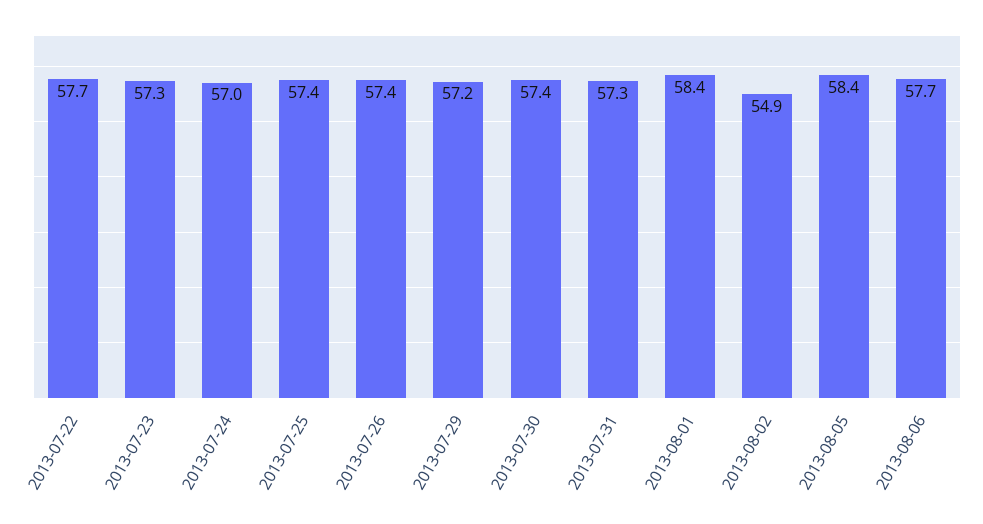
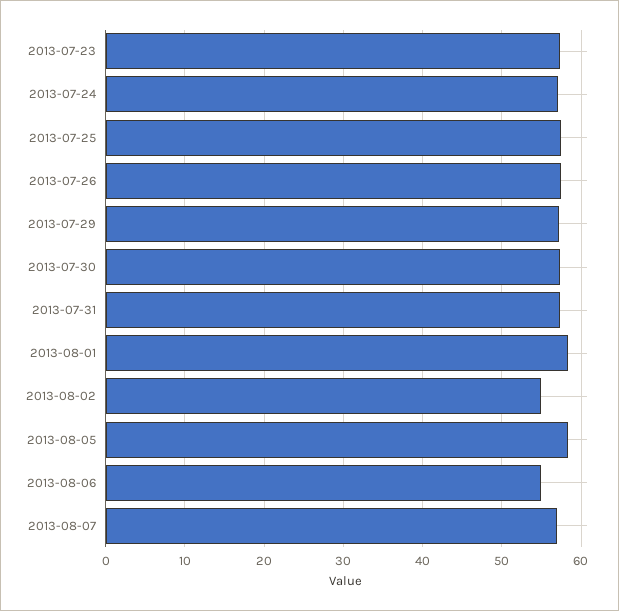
2013-07-22: 57.7 -> none
2013-08-06: 57.7 -> 55
2013-08-07: none -> 57

